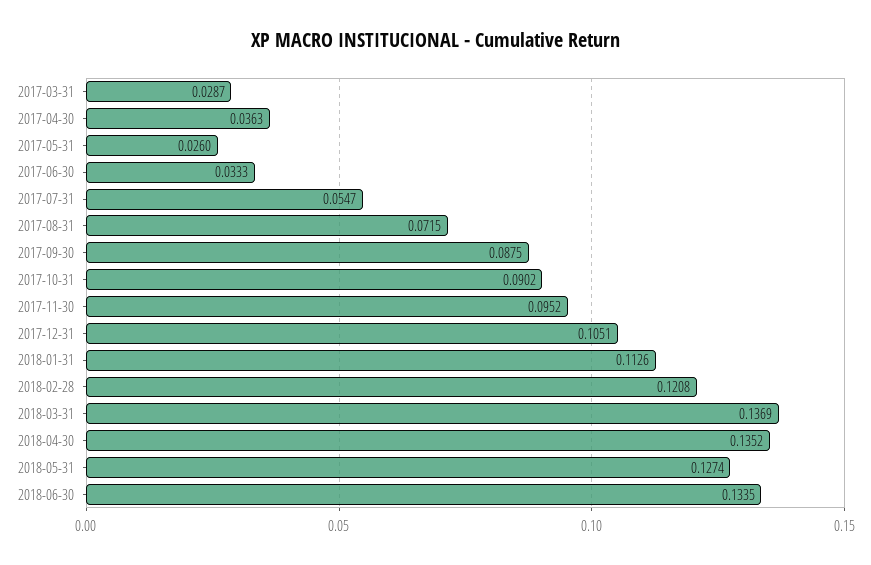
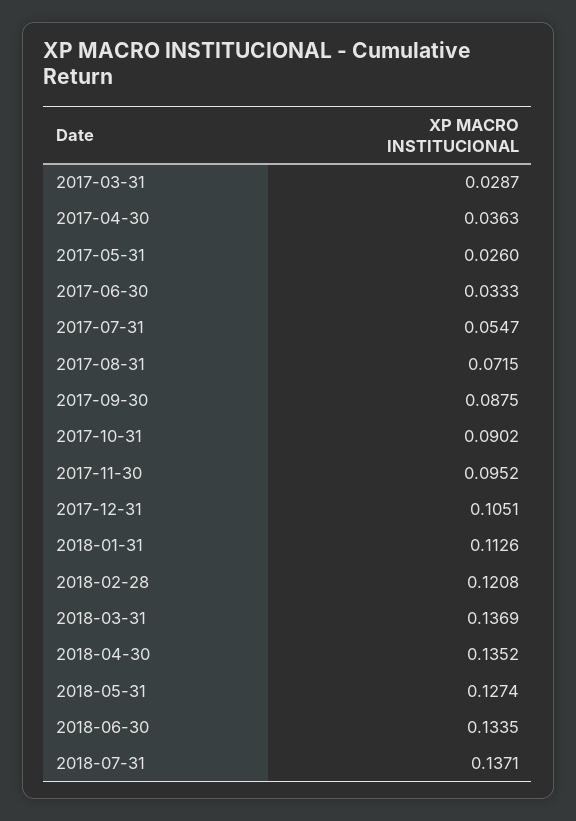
2018-07-31: none -> 0.1371

